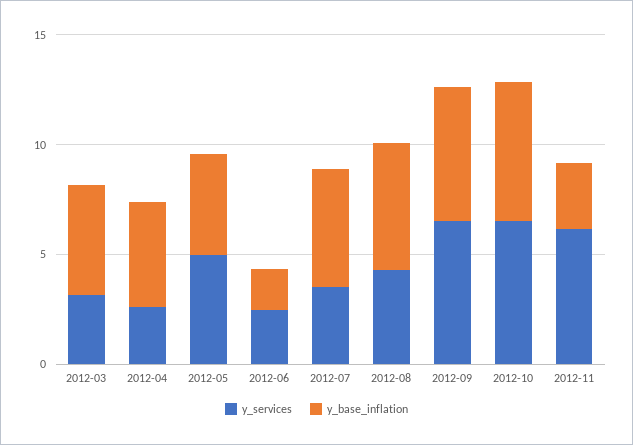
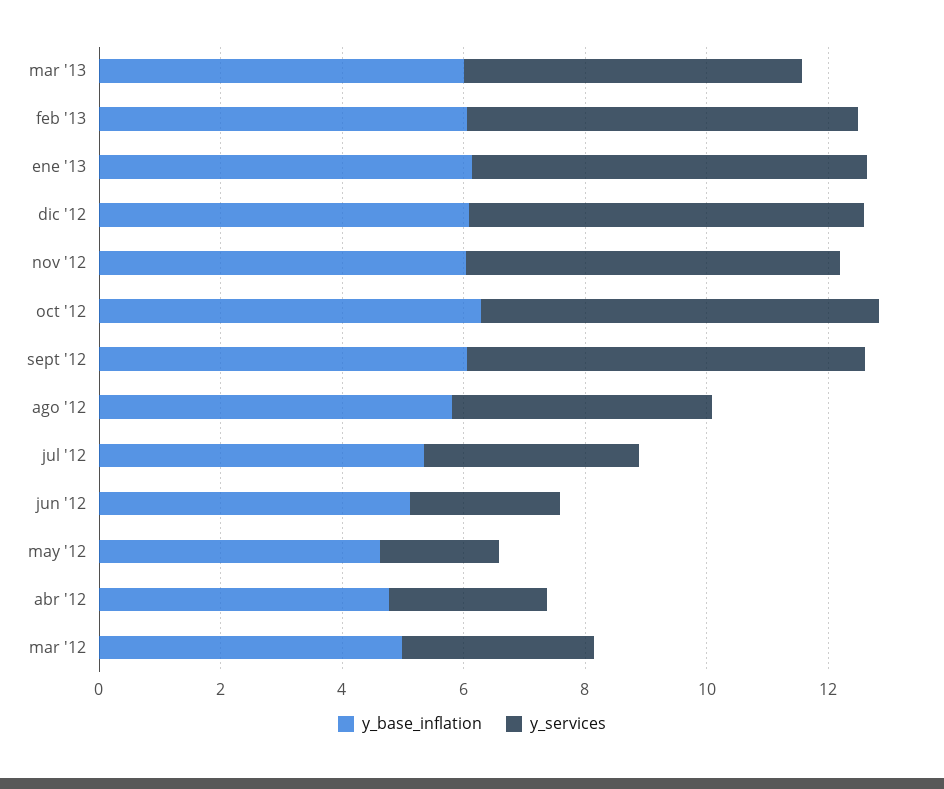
y_services, 2012-05: 5 -> 2
y_base_inflation, 2012-06: 2 -> 5
y_base_inflation, 2012-11: 3 -> 6
y_base_inflation, mar '13: none -> 6
y_services, mar '13: none -> 5.5
y_base_inflation, feb '13: none -> 6
y_services, feb '13: none -> 6.5
y_base_inflation, ene '13: none -> 6
y_services, ene '13: none -> 6.5
y_base_inflation, dic '12: none -> 6
y_services, dic '12: none -> 6.5

